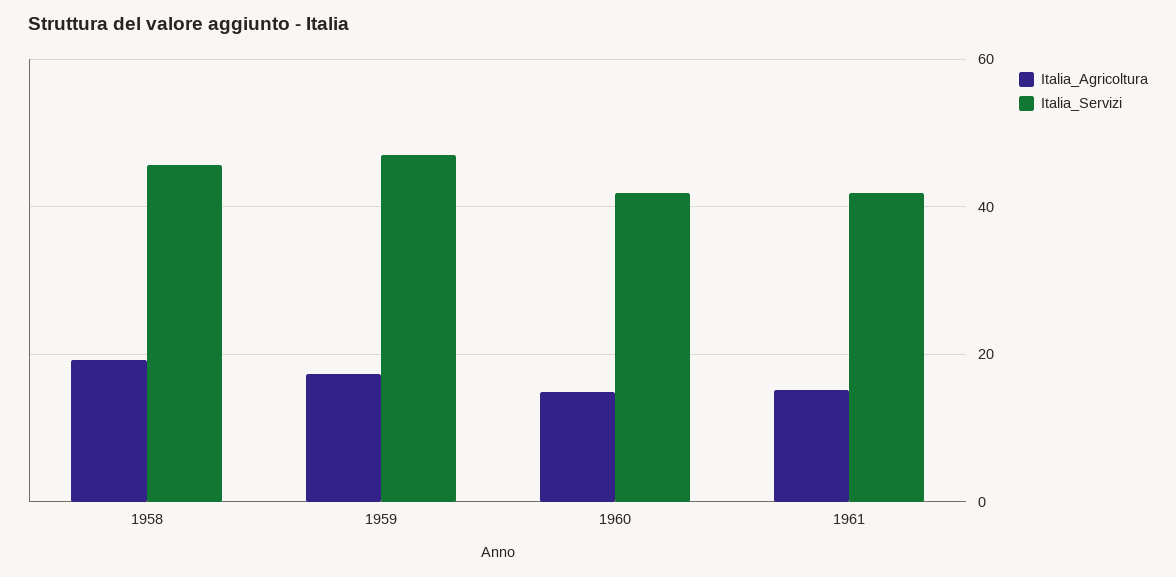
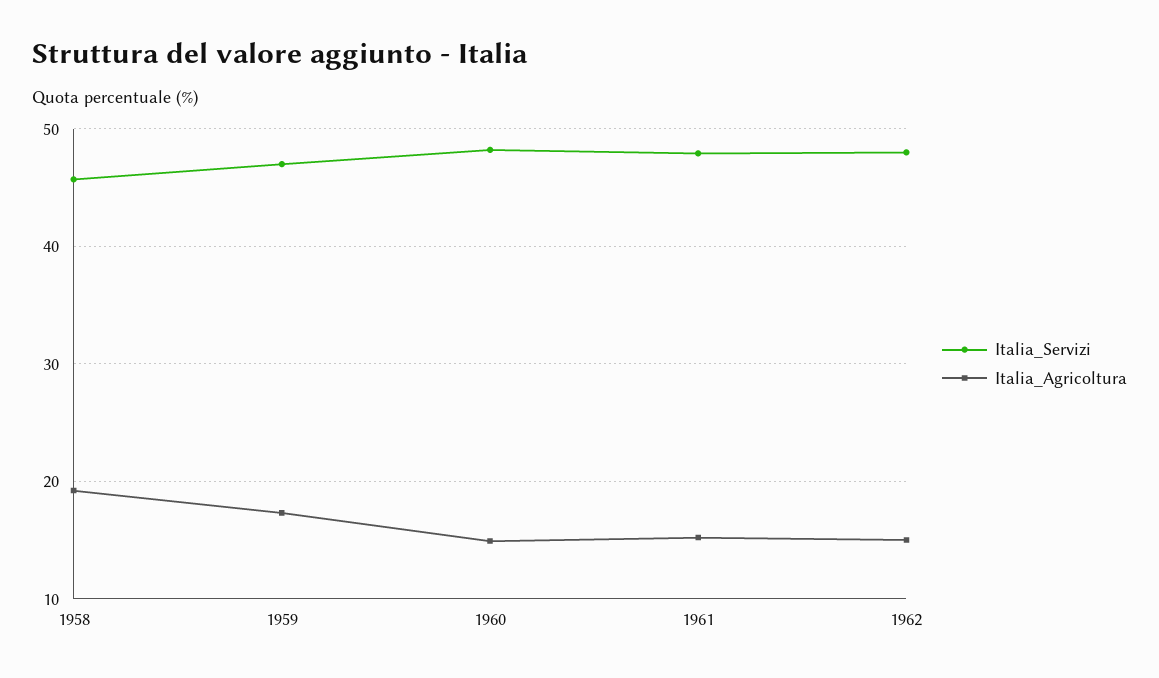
Italia_Servizi, 1960: 42 -> 48
Italia_Servizi, 1961: 42 -> 48
Italia_Servizi, 1962: none -> 48
Italia_Agricoltura, 1962: none -> 15

